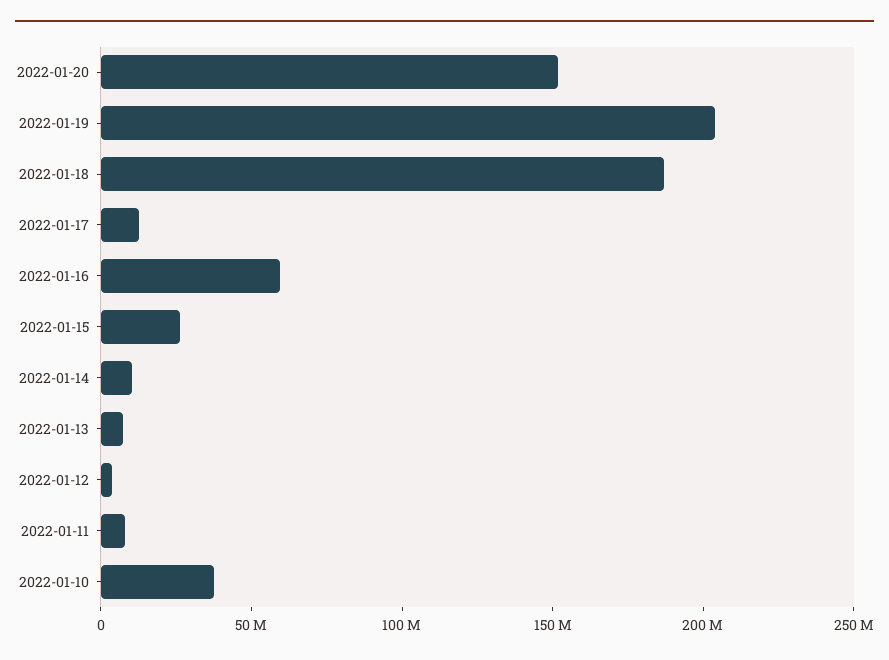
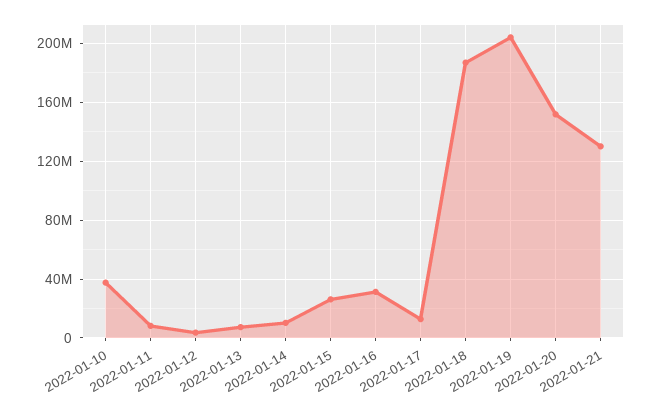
2022-01-16: 60000000 -> 30000000
2022-01-21: none -> 130000000

